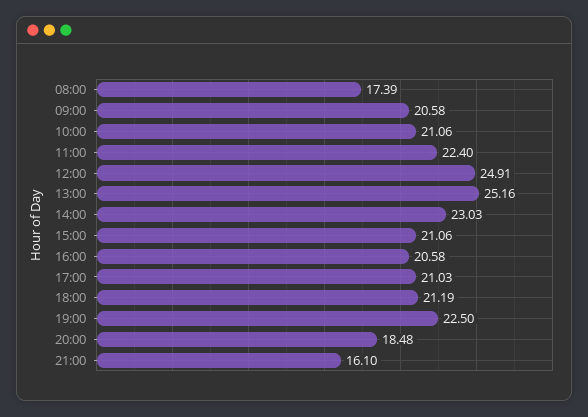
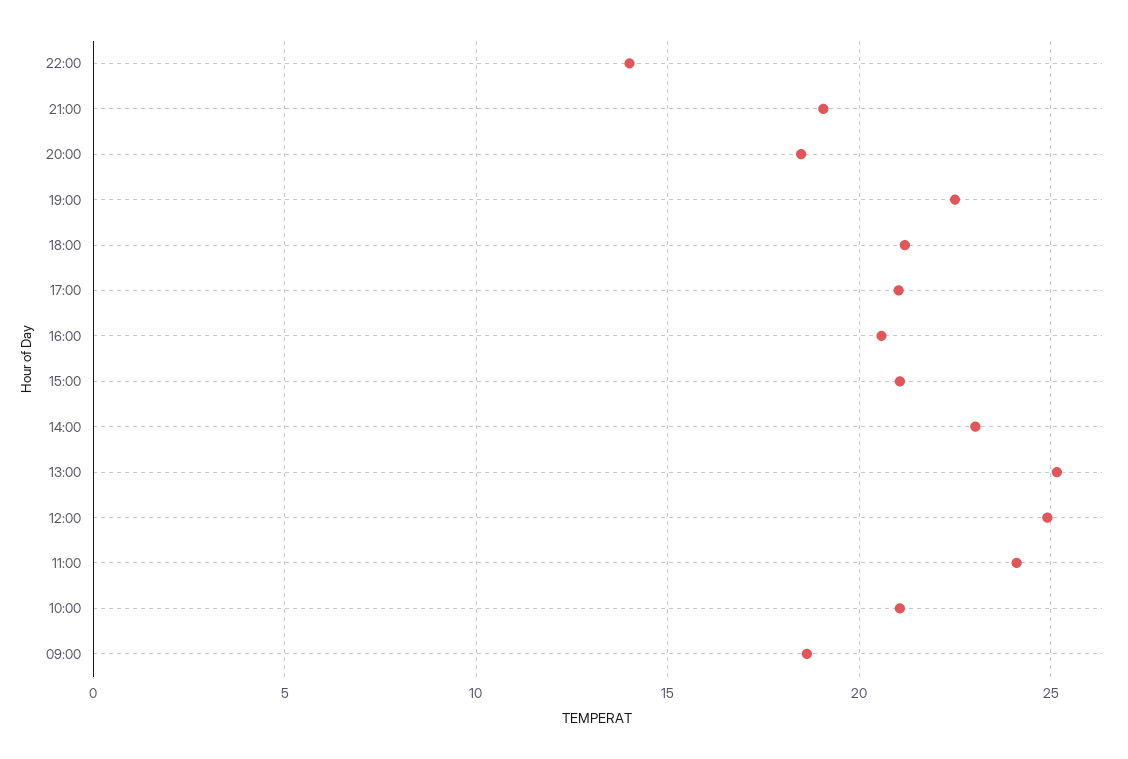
08:00: 17.39 -> none
09:00: 20.58 -> 18.5
11:00: 22.4 -> 24
21:00: 16.1 -> 19
22:00: none -> 14

